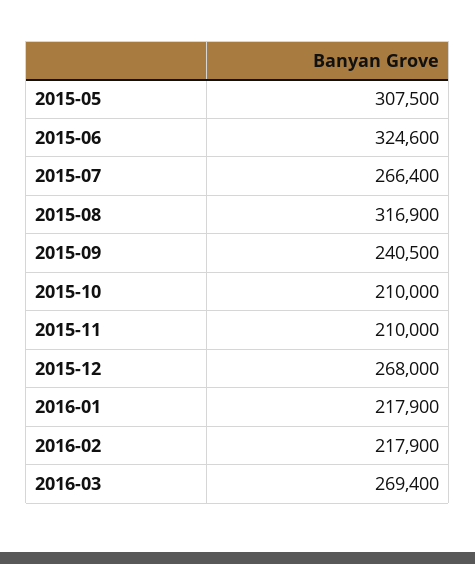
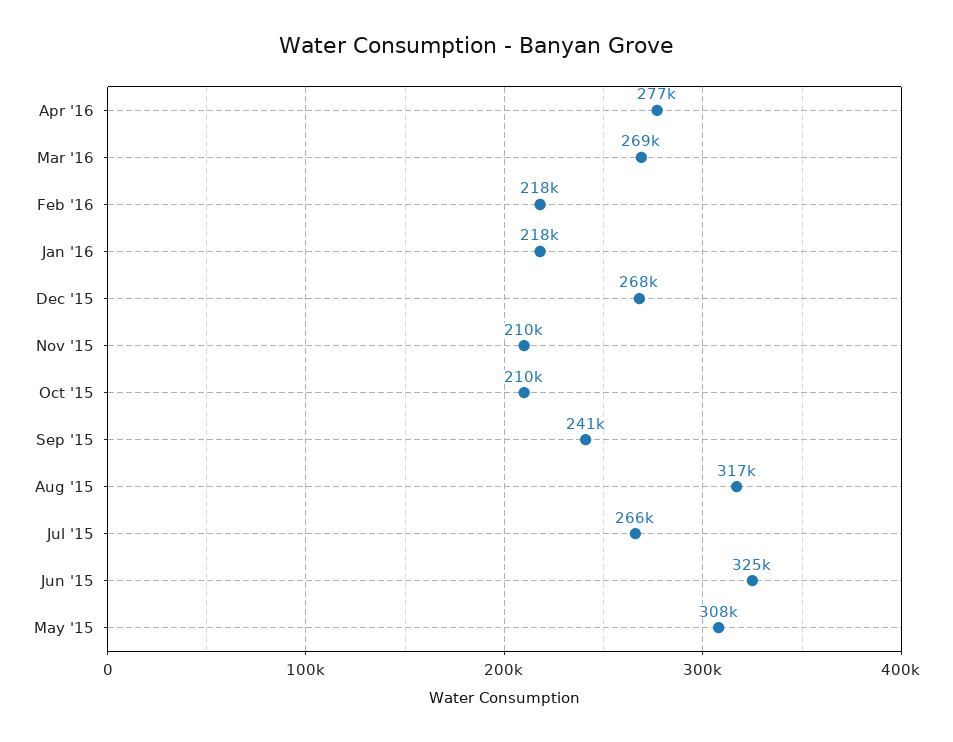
Apr '16: none -> 277000

